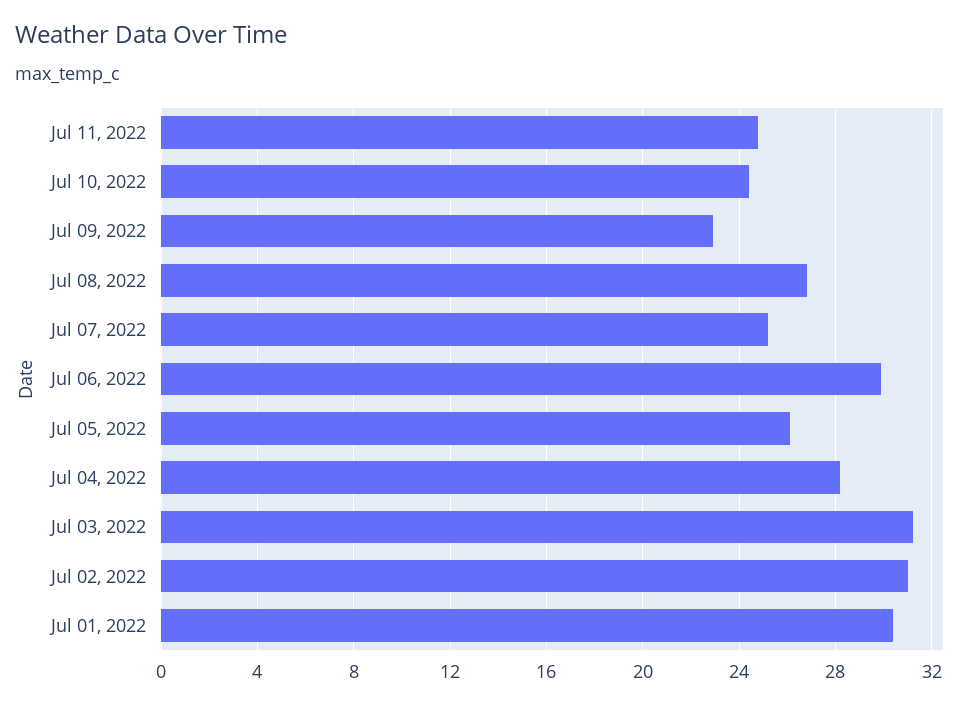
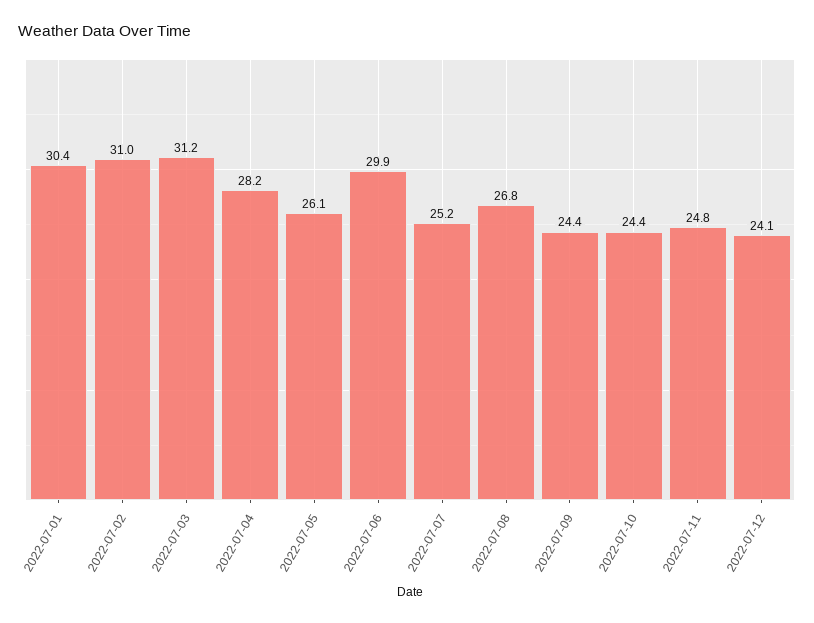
Jul 09, 2022: 23 -> 24.4
2022-07-12: none -> 24.1

